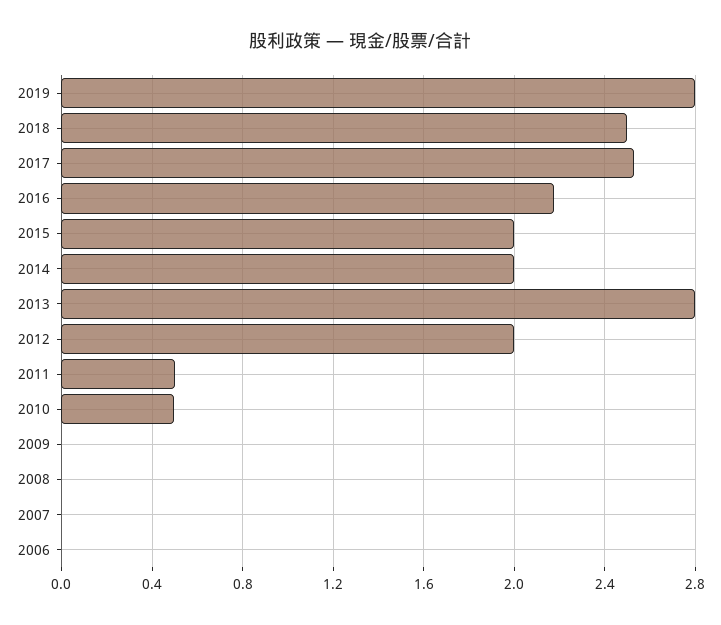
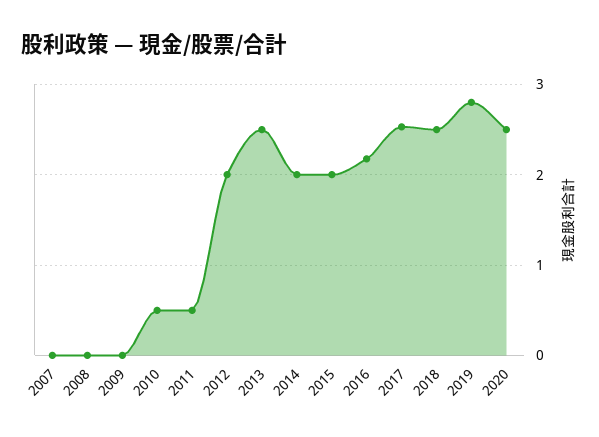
2013: 2.8 -> 2.5
2006: 0 -> none
2020: none -> 2.5

